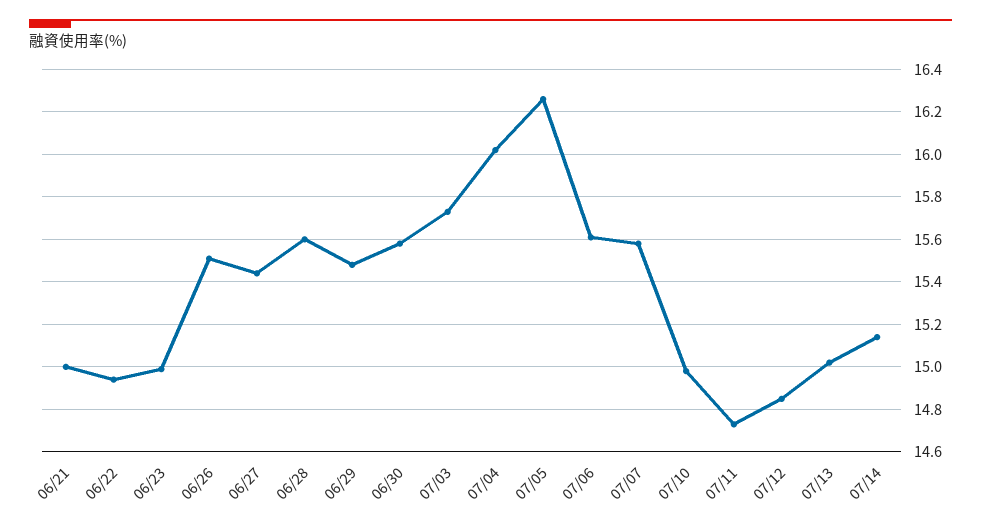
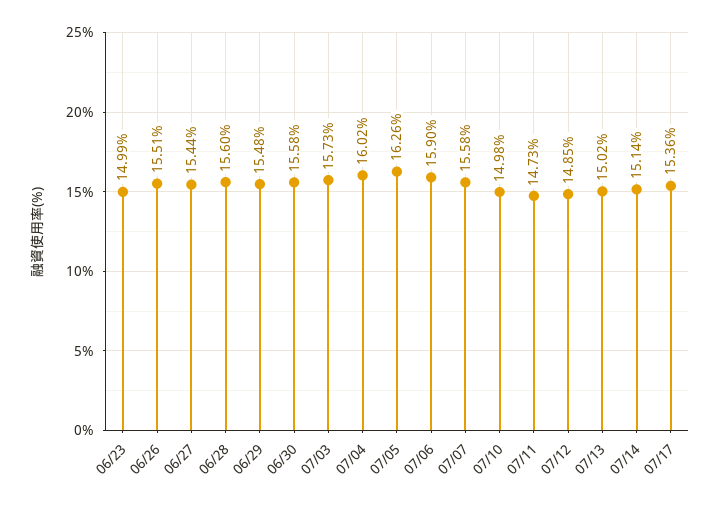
06/21: 15 -> none
06/22: 14.95 -> none
07/06: 15.6 -> 15.9
07/17: none -> 15.36

